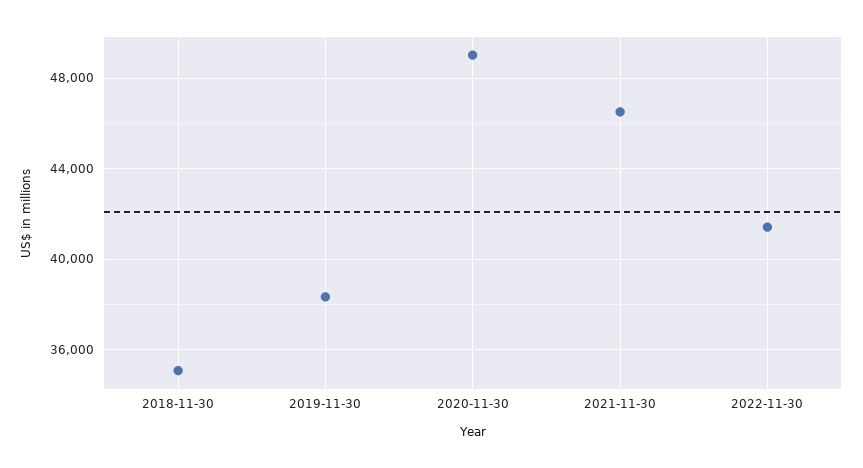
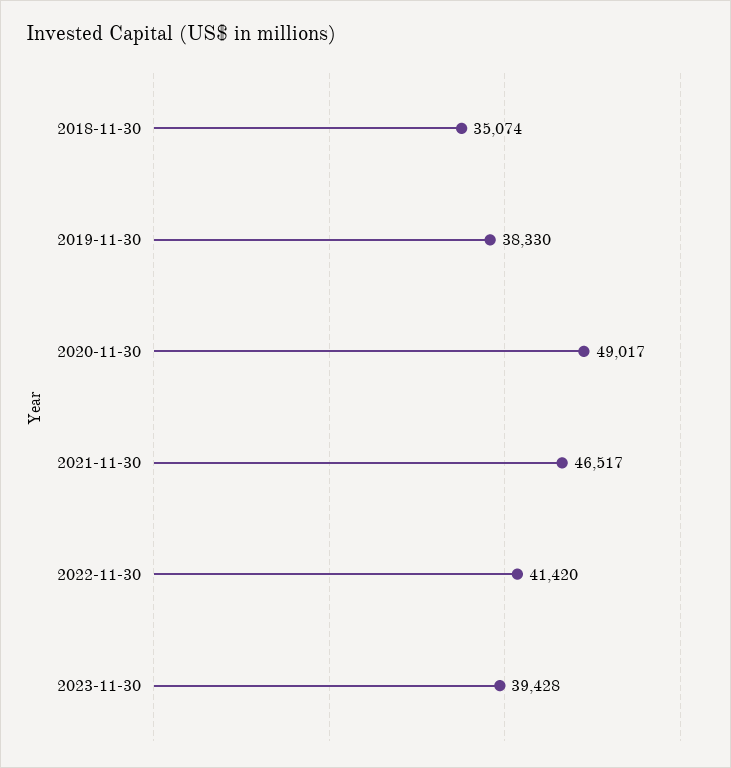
2023-11-30: none -> 39428

